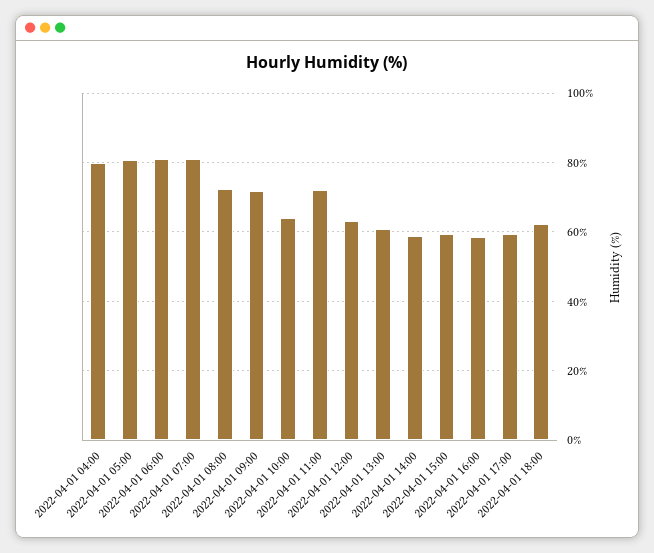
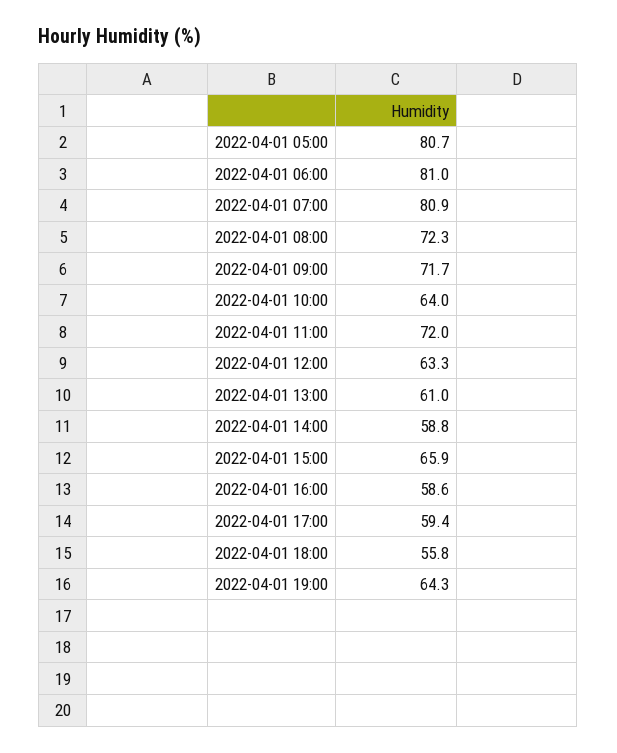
2022-04-01 04:00: 80 -> none
2022-04-01 15:00: 60 -> 65.9
2022-04-01 18:00: 62 -> 55.8
2022-04-01 19:00: none -> 64.3

